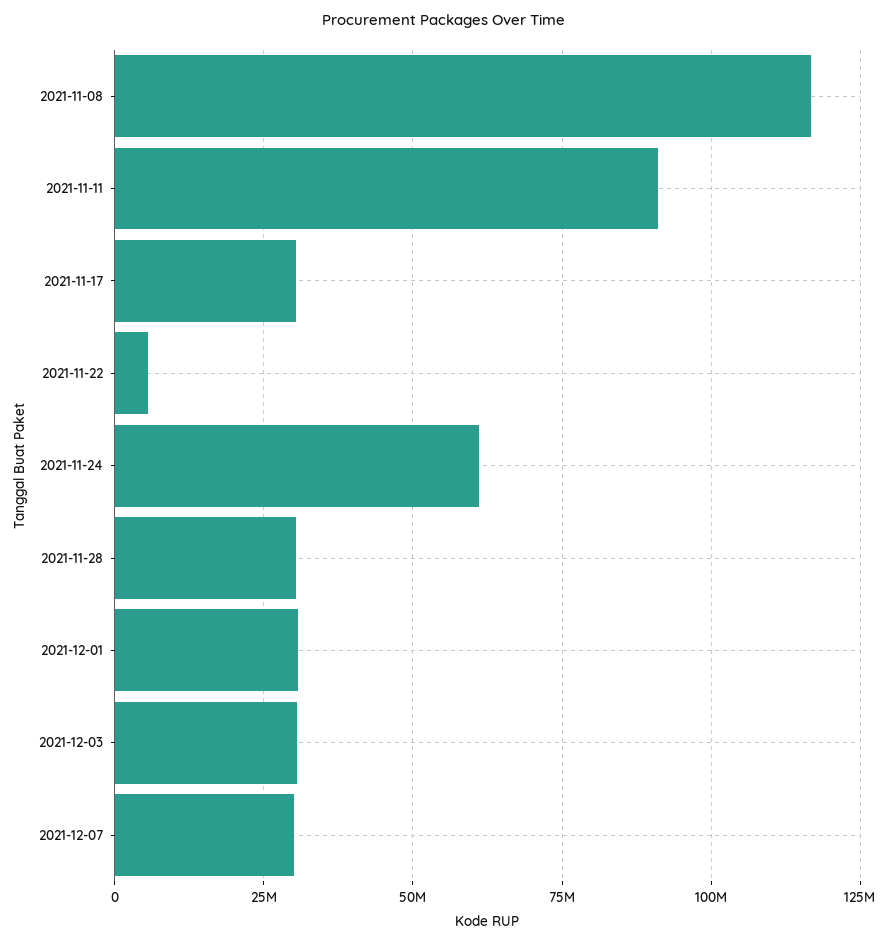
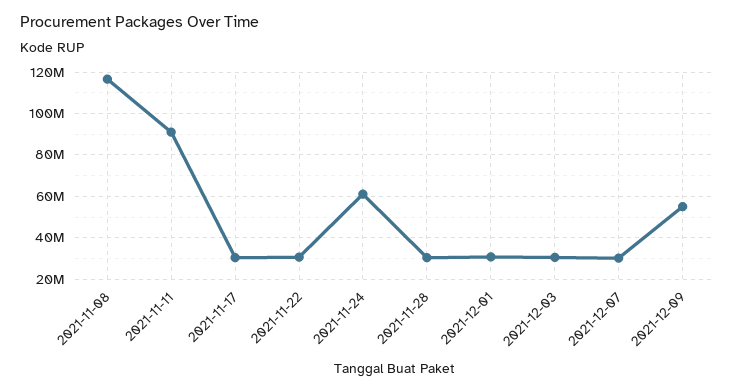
2021-11-22: 5000000 -> 30000000
2021-12-09: none -> 55000000

